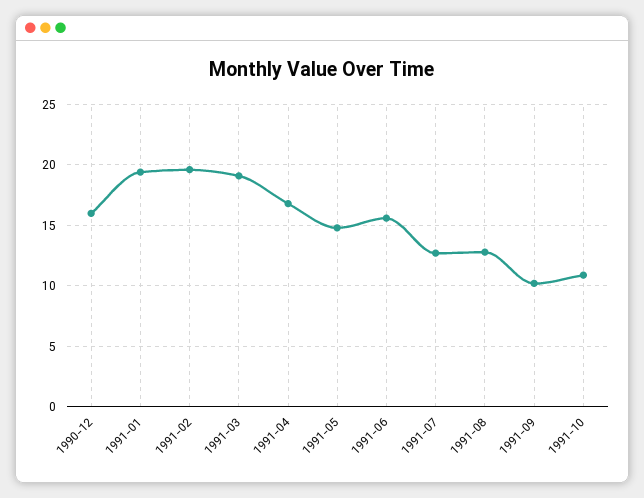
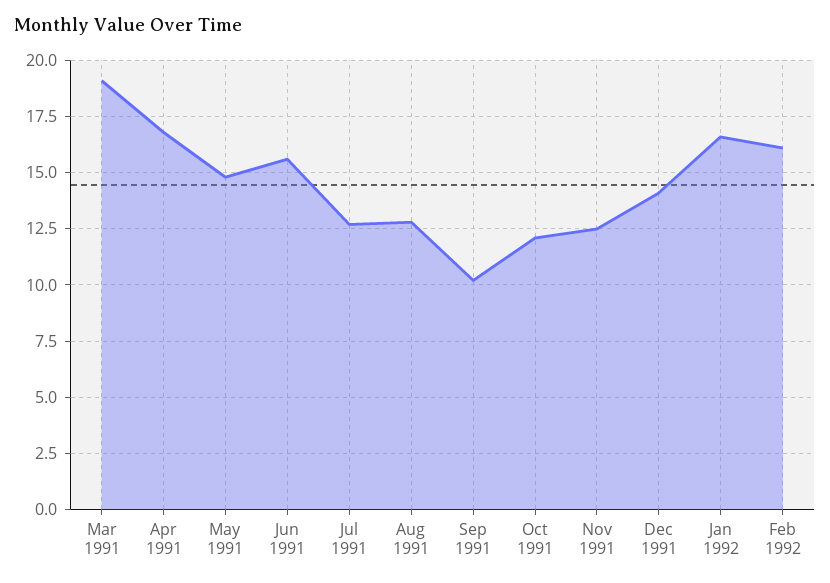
1990-12: 16 -> none
1991-01: 19.5 -> none
1991-02: 19.5 -> none
1991-10: 11 -> 12
Nov 1991: none -> 12.5
Dec 1991: none -> 14
Jan 1992: none -> 16.5
Feb 1992: none -> 16

